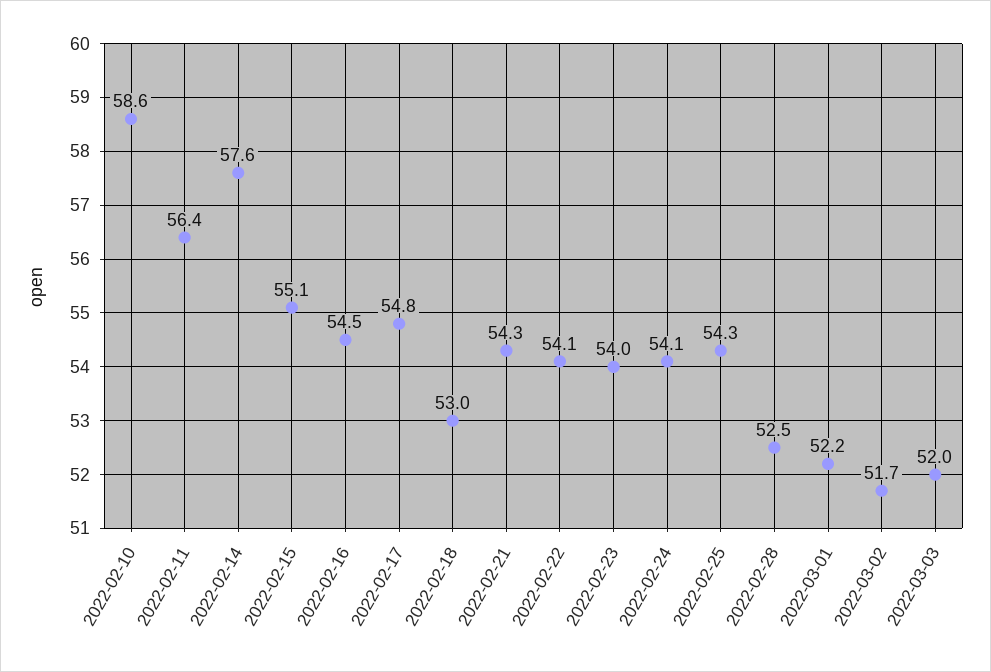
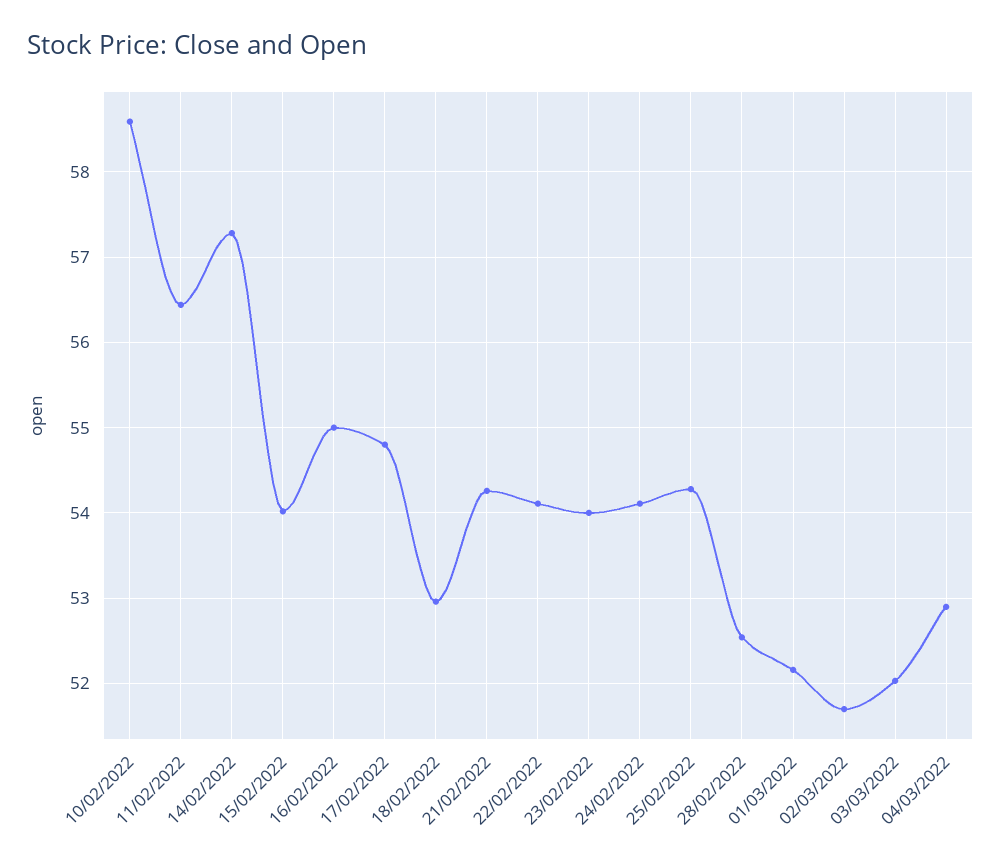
2022-02-14: 57.6 -> 57.3
2022-02-15: 55.1 -> 54
2022-02-16: 54.5 -> 55
04/03/2022: none -> 52.9

